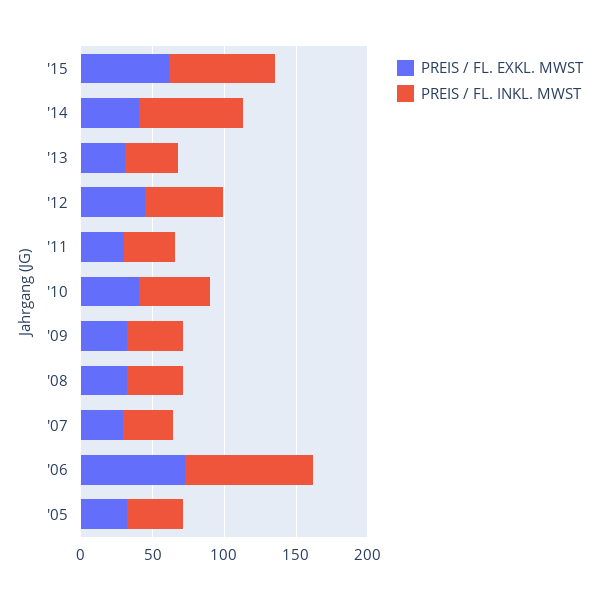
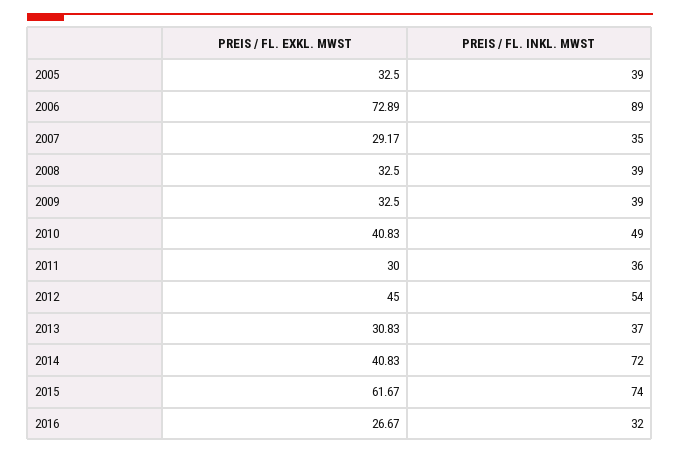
PREIS / FL. EXKL. MWST, 2016: none -> 26.67
PREIS / FL. INKL. MWST, 2016: none -> 32

